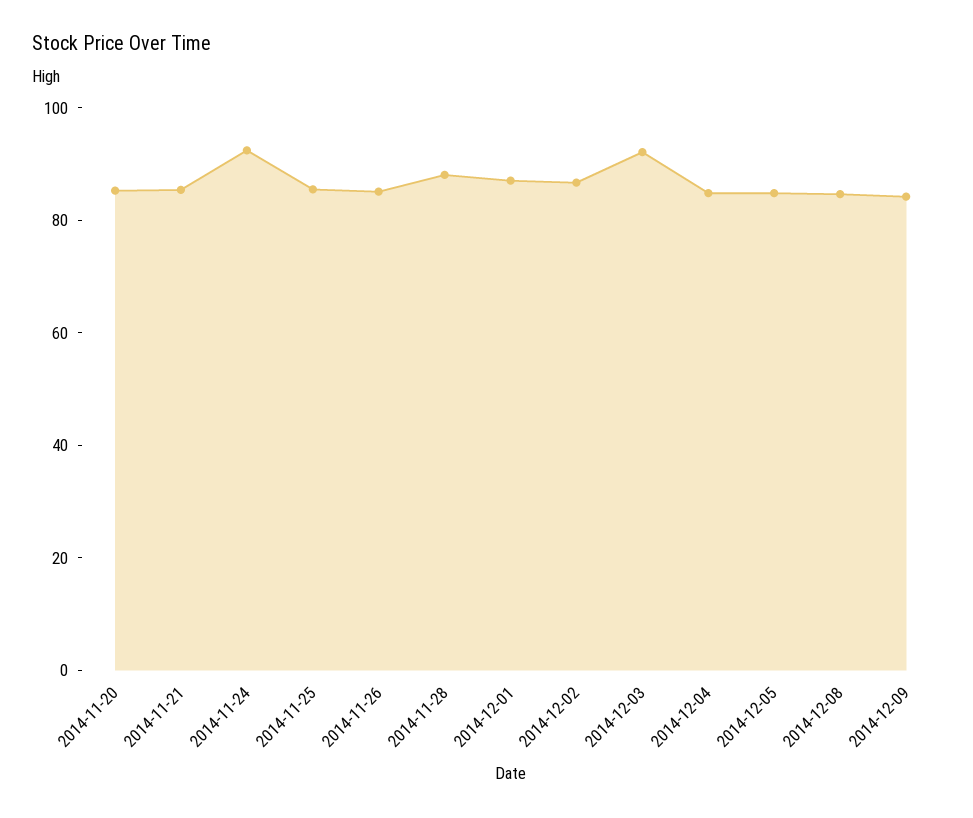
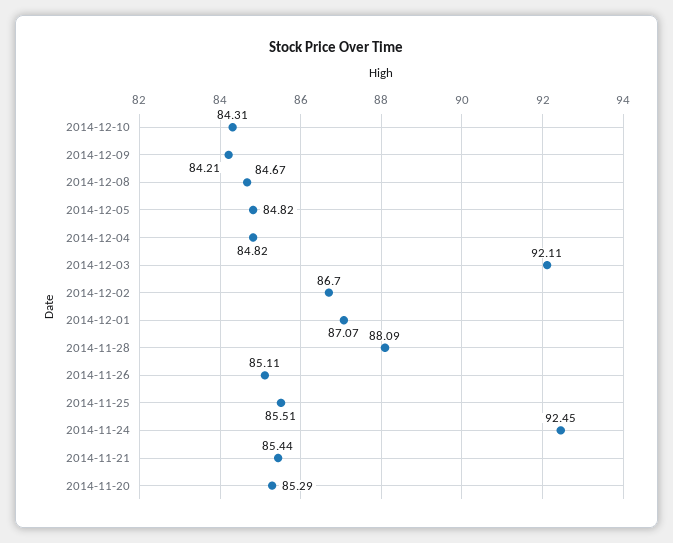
2014-12-10: none -> 84.31

